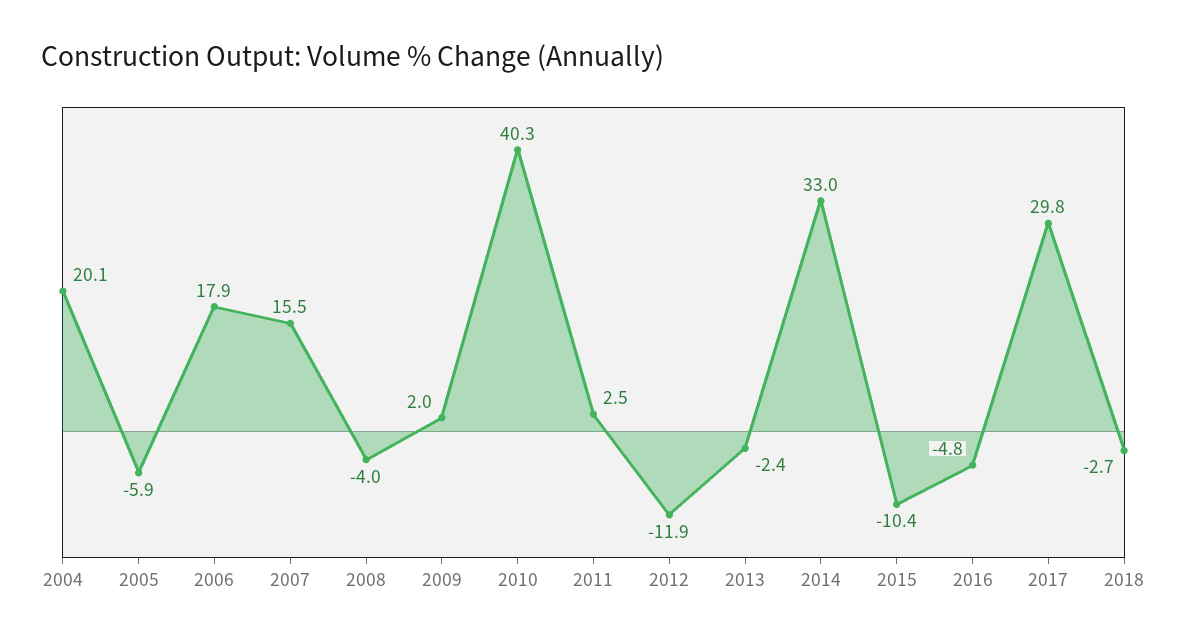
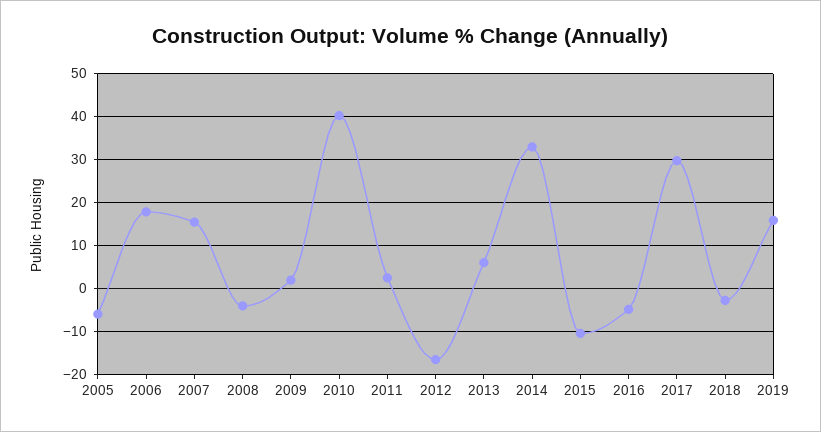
2004: 20.1 -> none
2012: -11.9 -> -16
2013: -2.4 -> 6
2019: none -> 16

